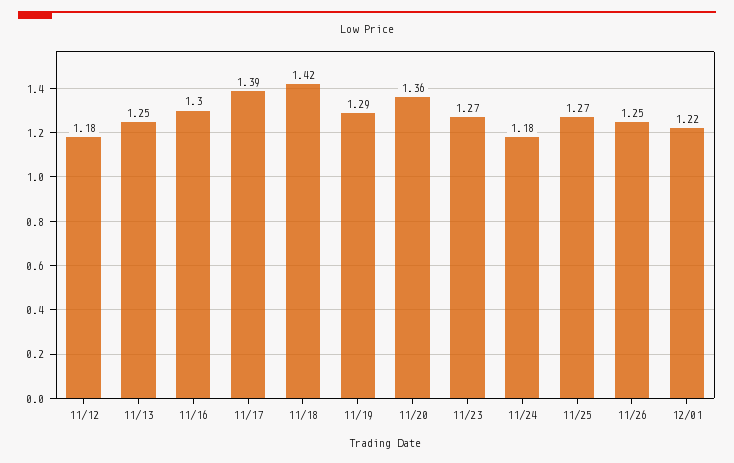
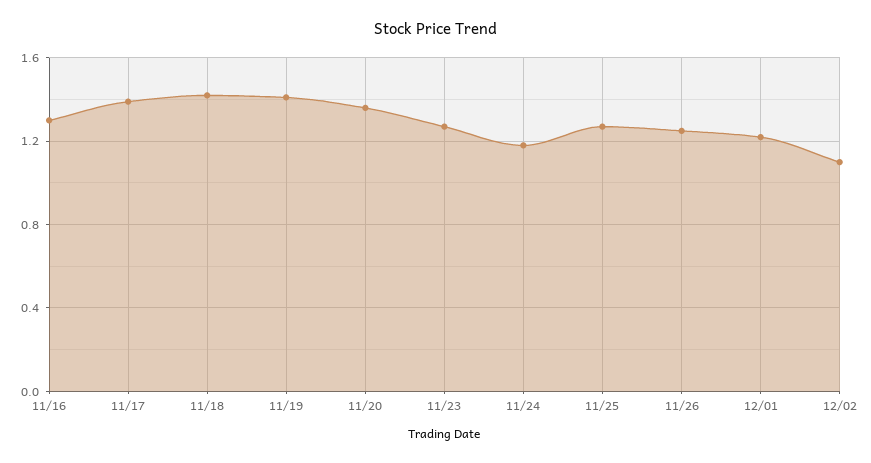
11/12: 1.18 -> none
11/13: 1.25 -> none
11/19: 1.29 -> 1.4
12/02: none -> 1.1

